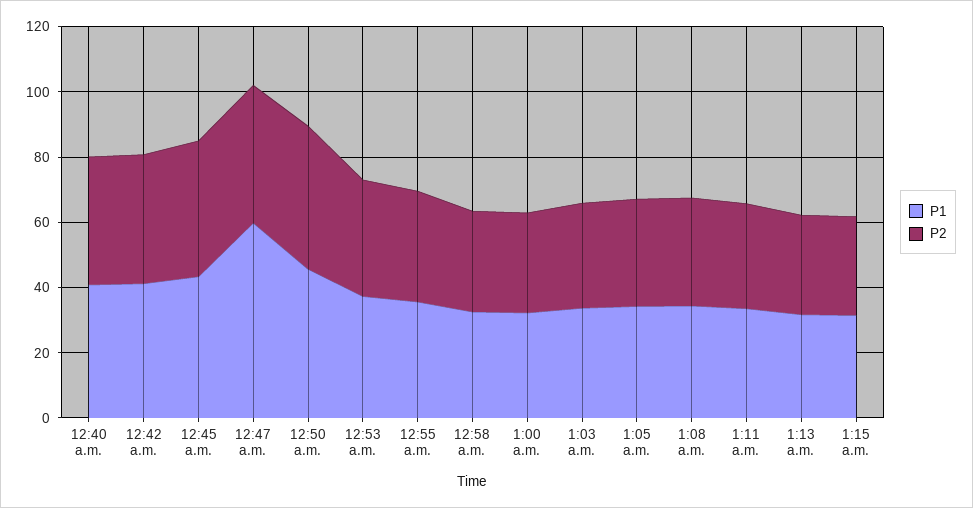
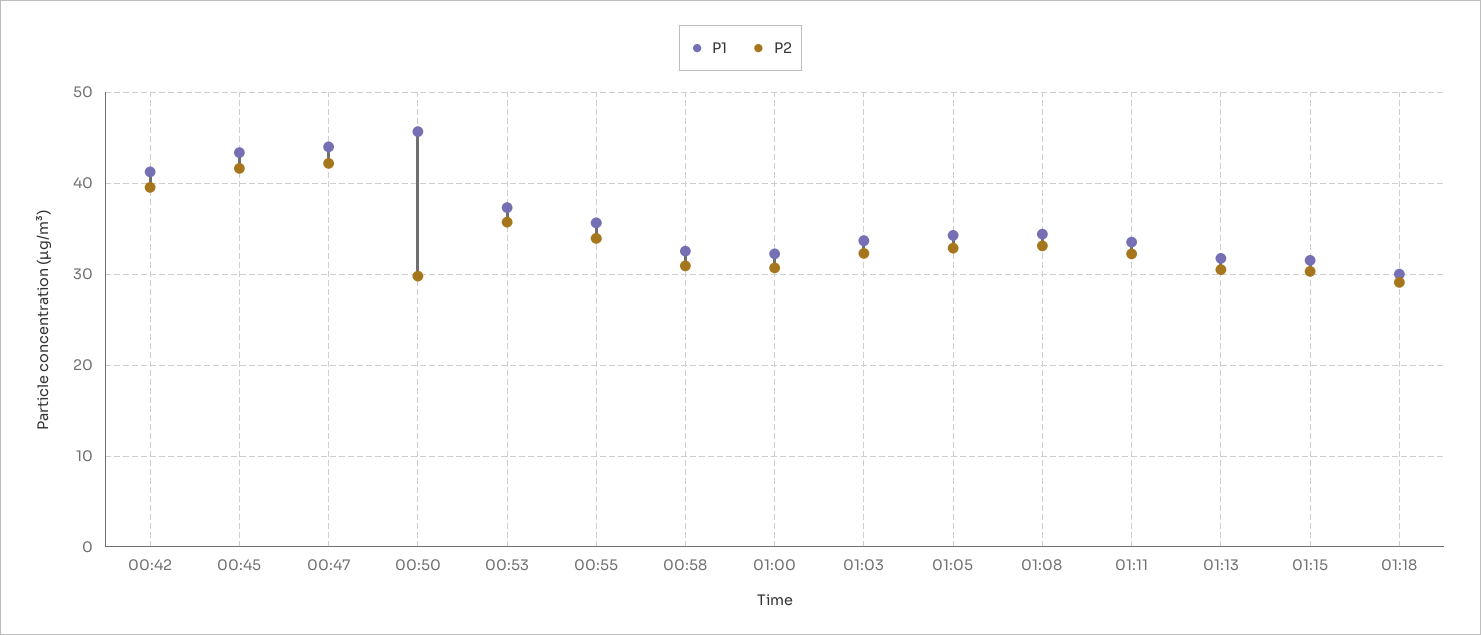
P1, 12:40 a.m.: 40 -> none
P2, 12:40 a.m.: 40 -> none
P1, 12:47 a.m.: 60 -> 44
P2, 12:50 a.m.: 45 -> 30
P1, 01:18: none -> 30
P2, 01:18: none -> 29

